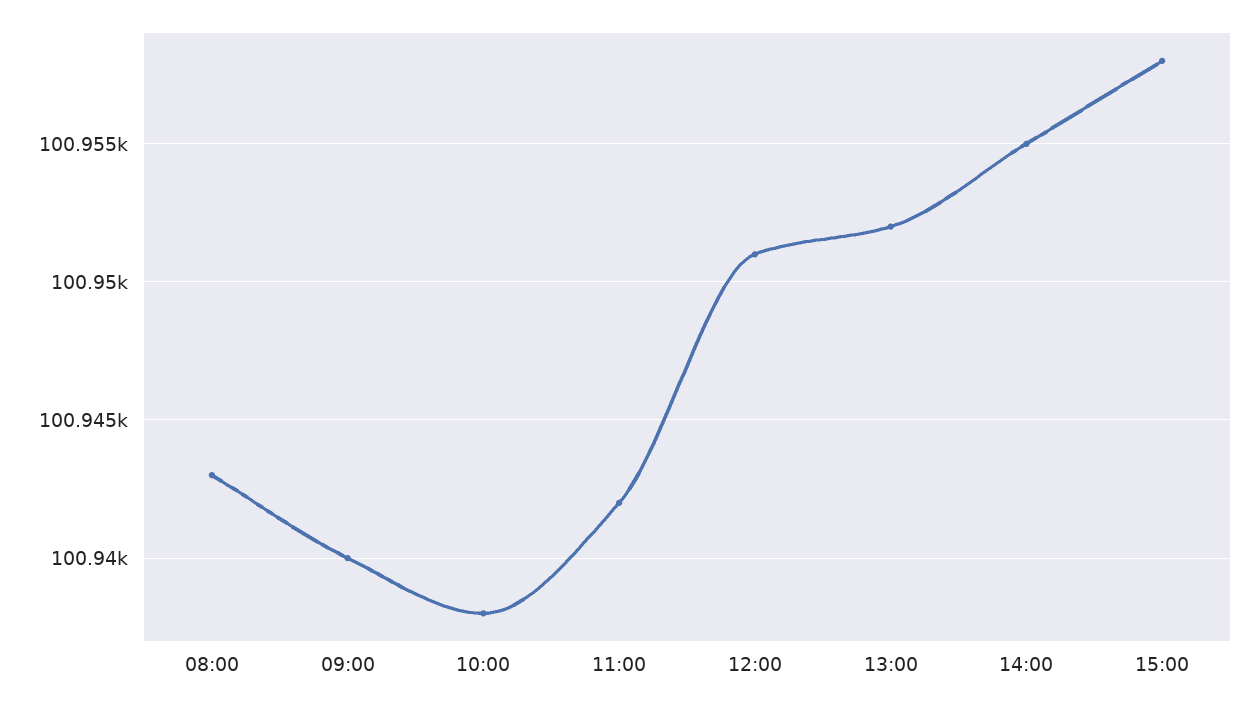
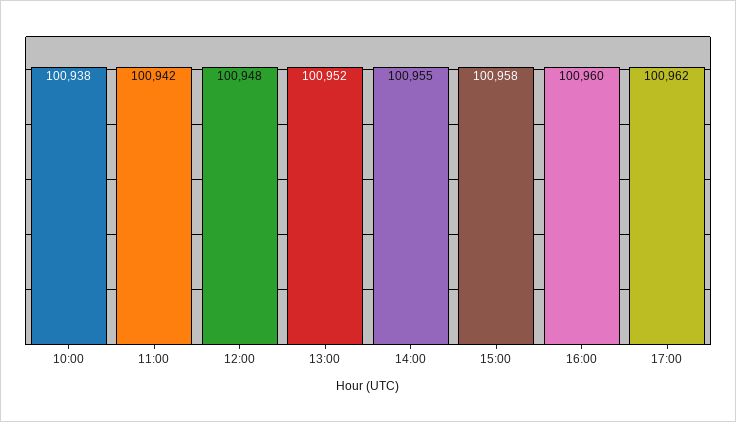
08:00: 100943 -> none
09:00: 100940 -> none
12:00: 100951 -> 100948
16:00: none -> 100960
17:00: none -> 100962

